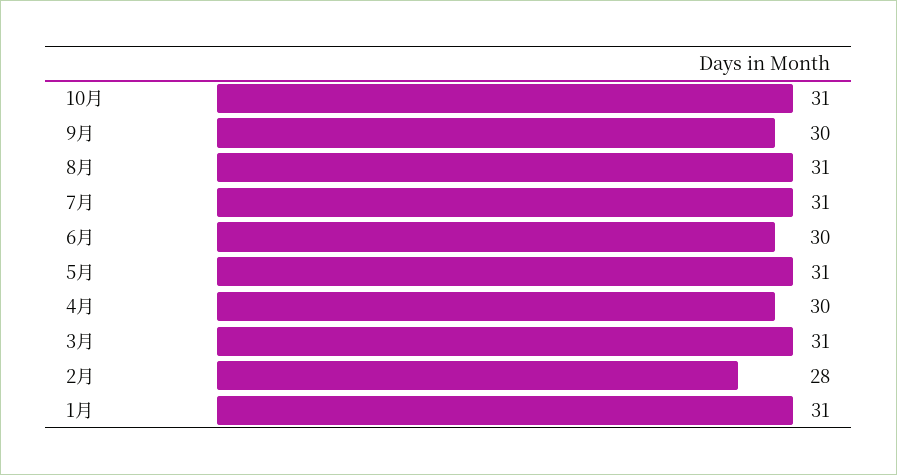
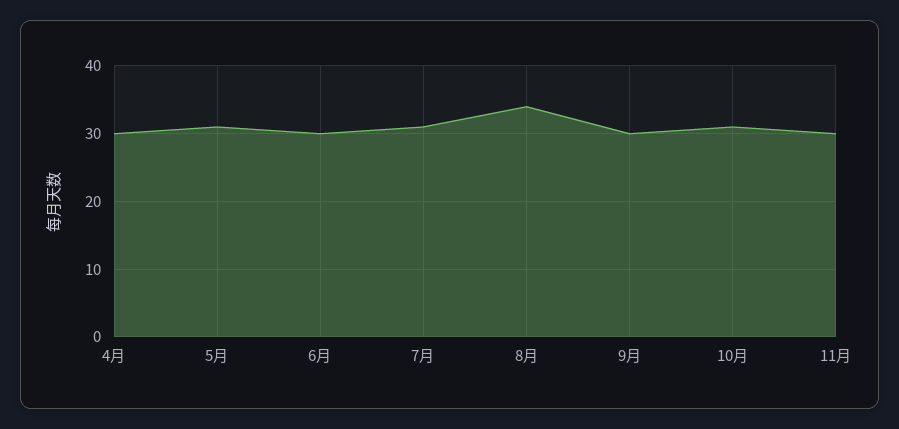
8月: 31 -> 34
3月: 31 -> none
2月: 28 -> none
1月: 31 -> none
11月: none -> 30

